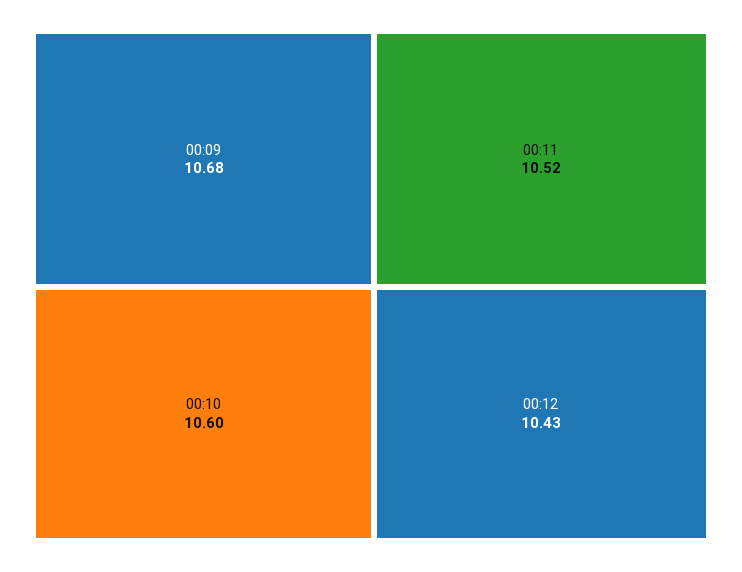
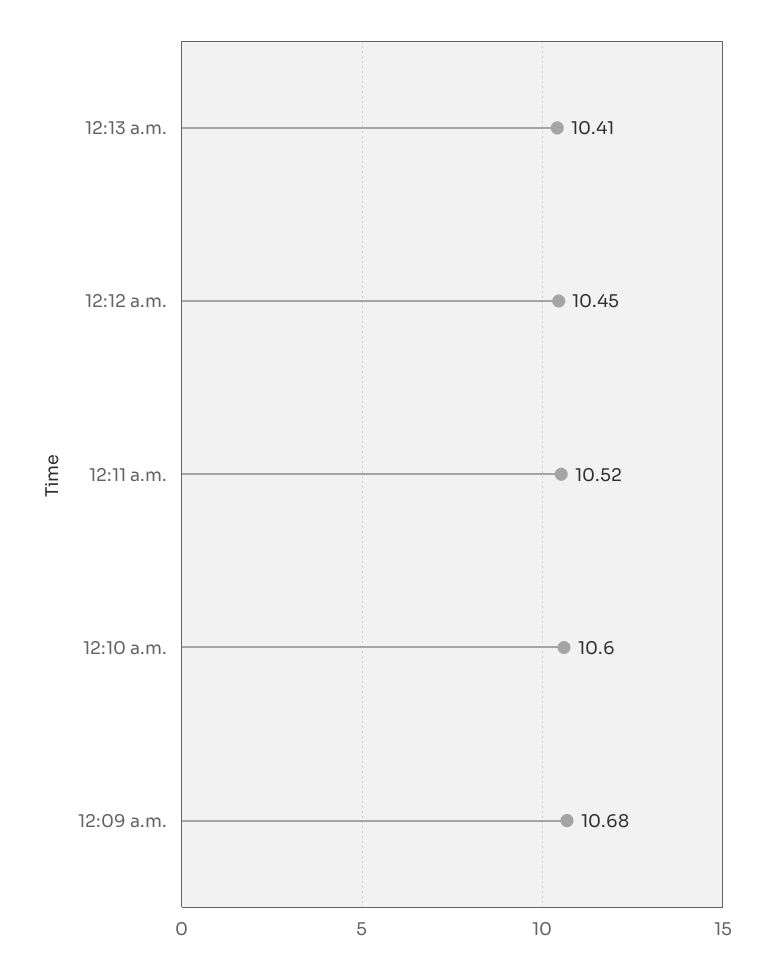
00:12: 10.43 -> 10.45
12:13 a.m.: none -> 10.41

